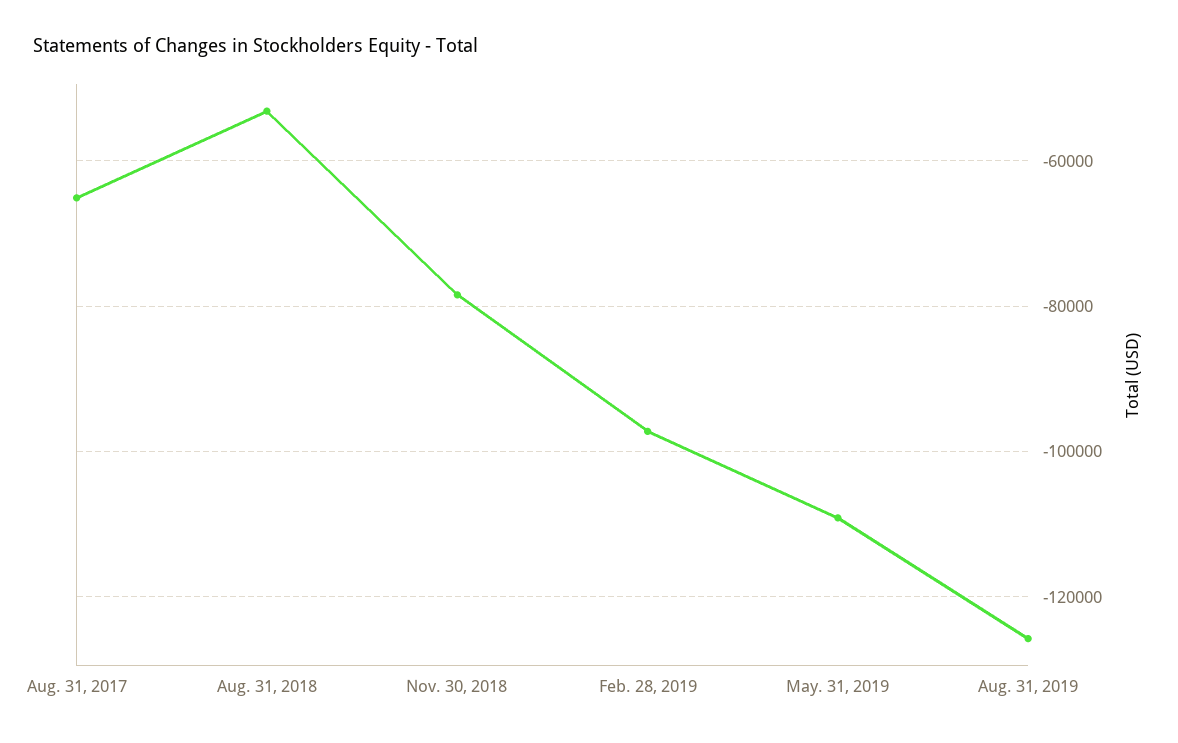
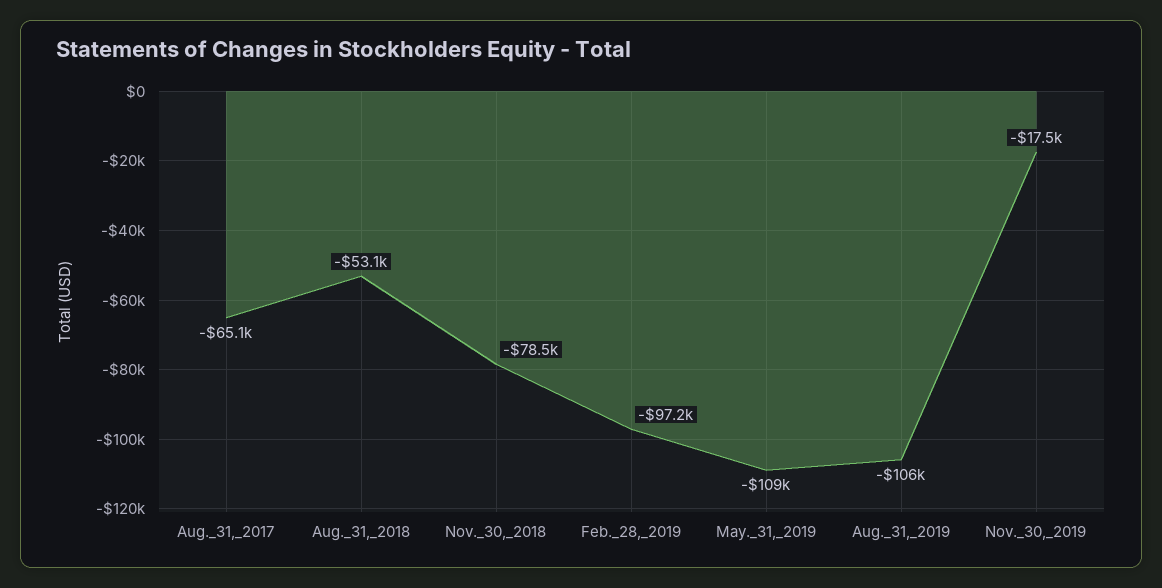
Aug. 31, 2019: -126000 -> -106000
Nov._30,_2019: none -> -17500

